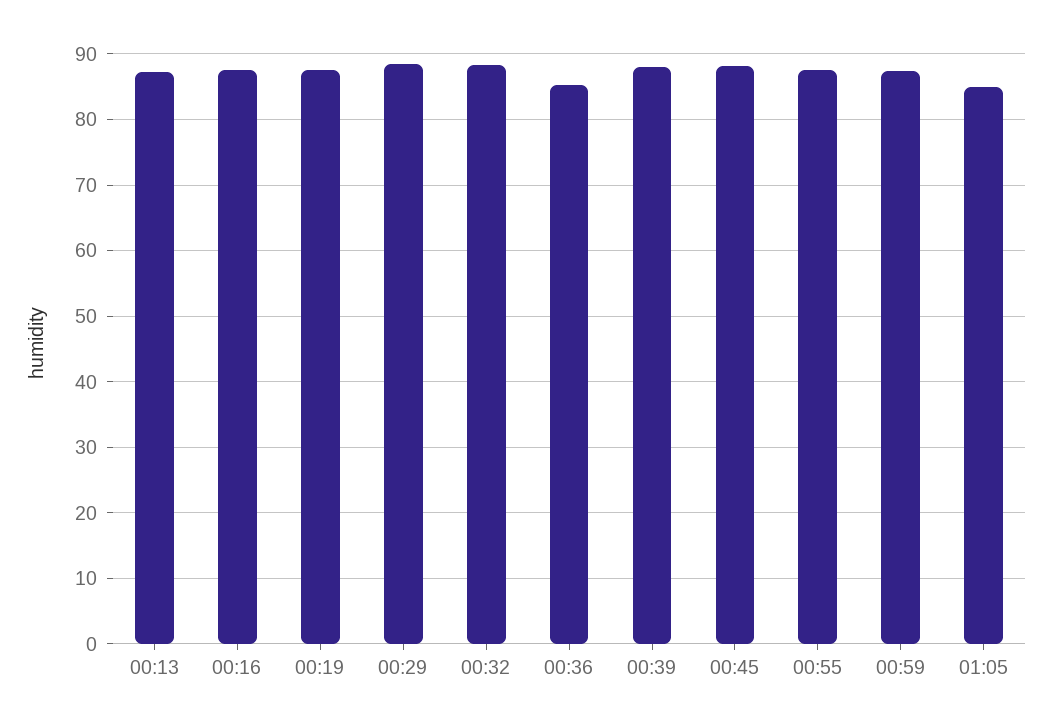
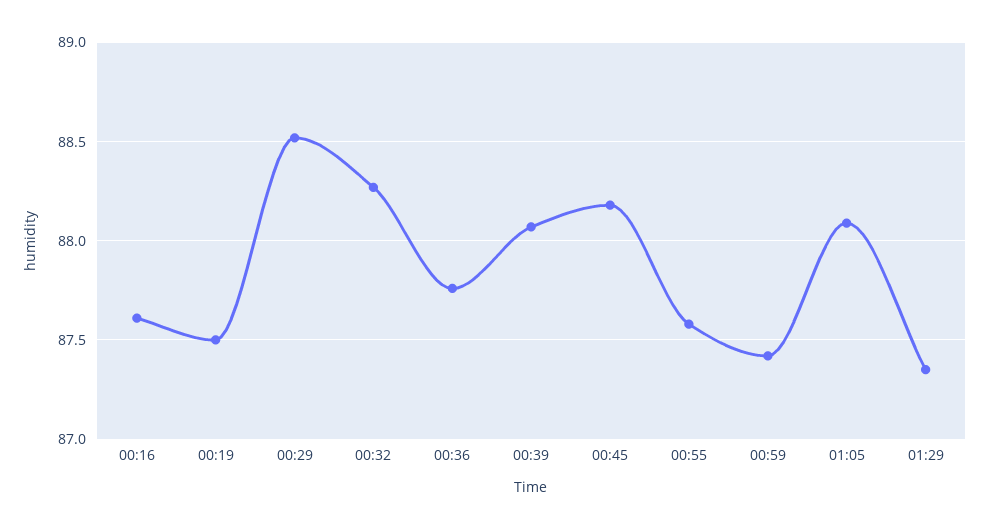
00:13: 87 -> none
00:36: 85 -> 87.75
01:05: 85 -> 88.1
01:29: none -> 87.35

